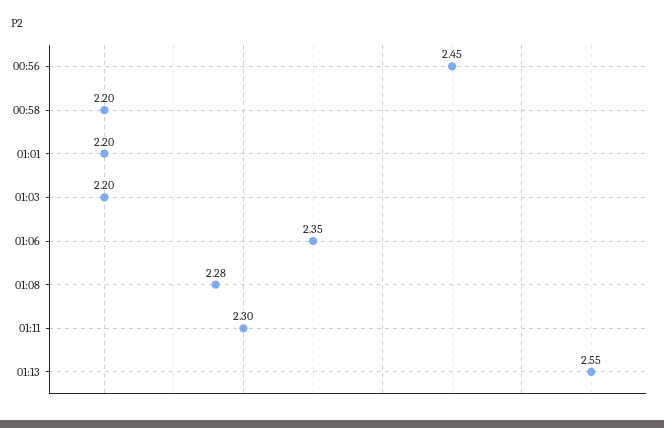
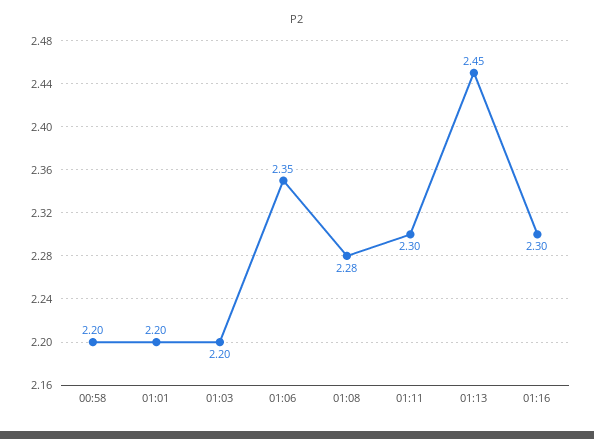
00:56: 2.45 -> none
01:13: 2.55 -> 2.45
01:16: none -> 2.3

